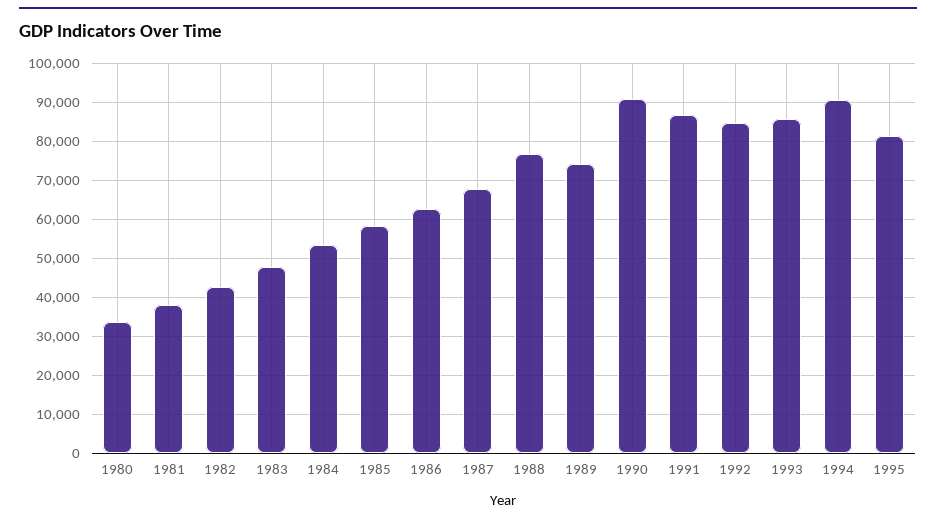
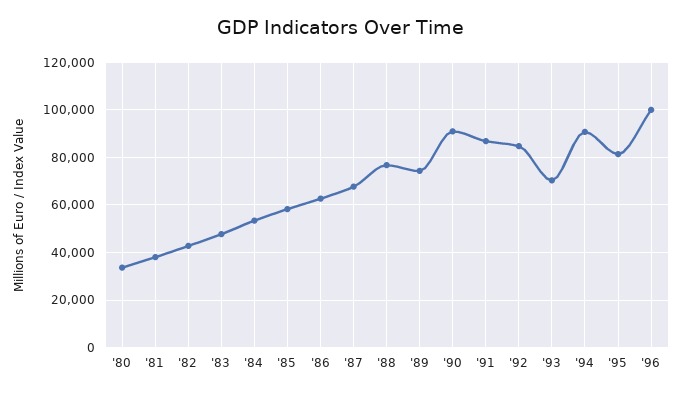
1993: 86000 -> 70000
'96: none -> 100000

